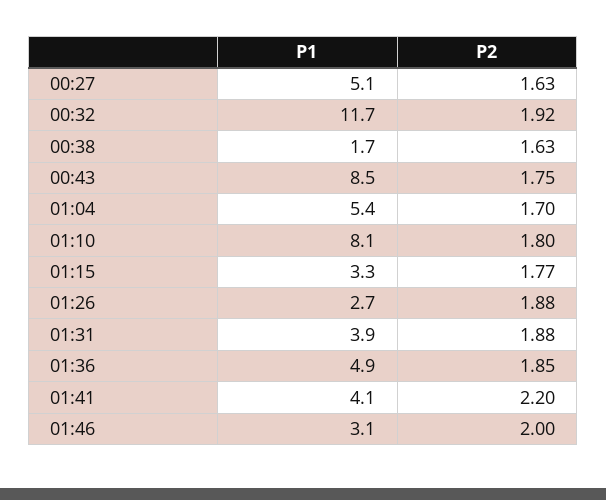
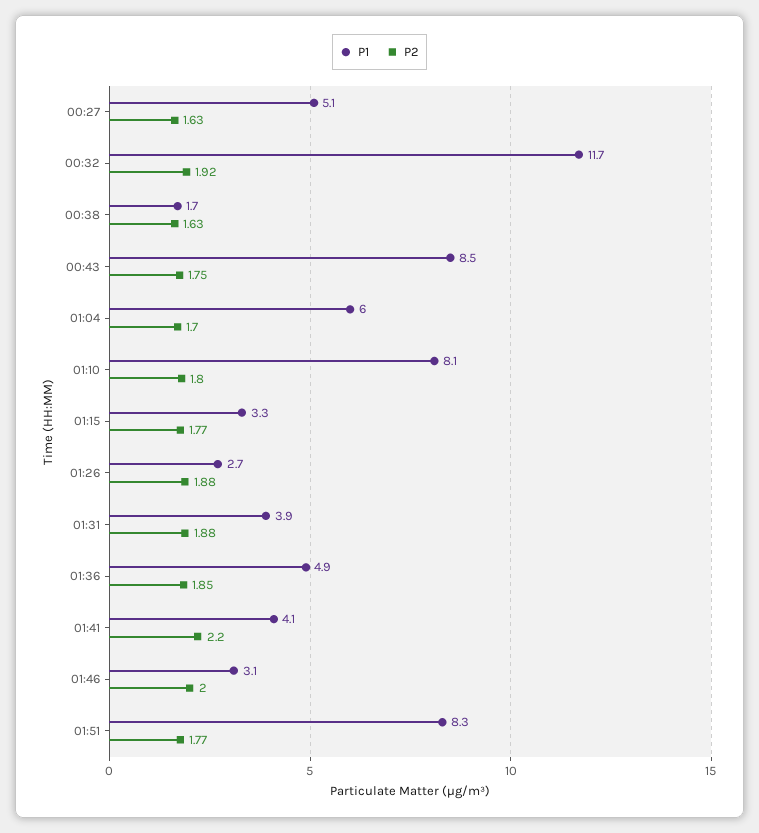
P1, 01:04: 5.4 -> 6
P1, 01:51: none -> 8.3
P2, 01:51: none -> 1.77

